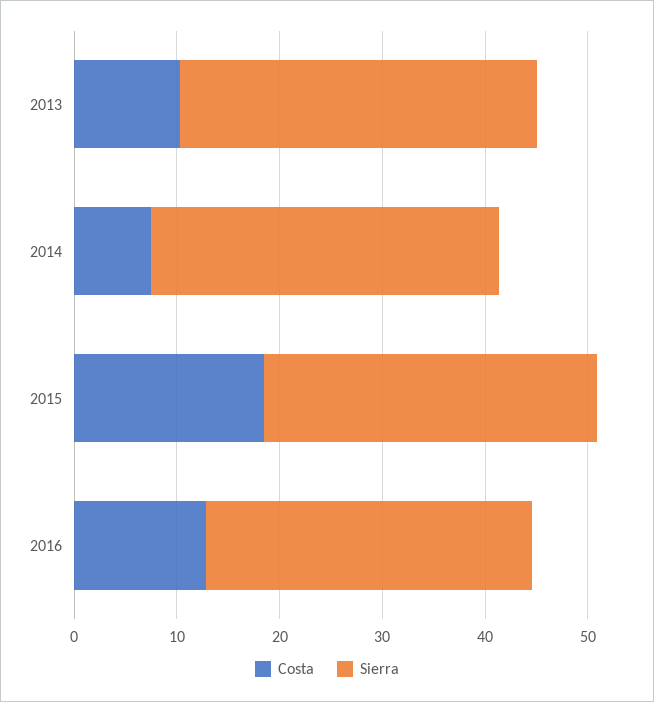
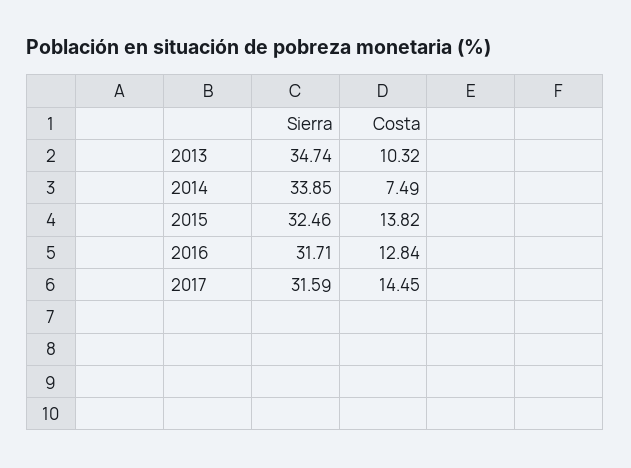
Costa, 2015: 18 -> 13.82
Sierra, 2017: none -> 31.59
Costa, 2017: none -> 14.45

